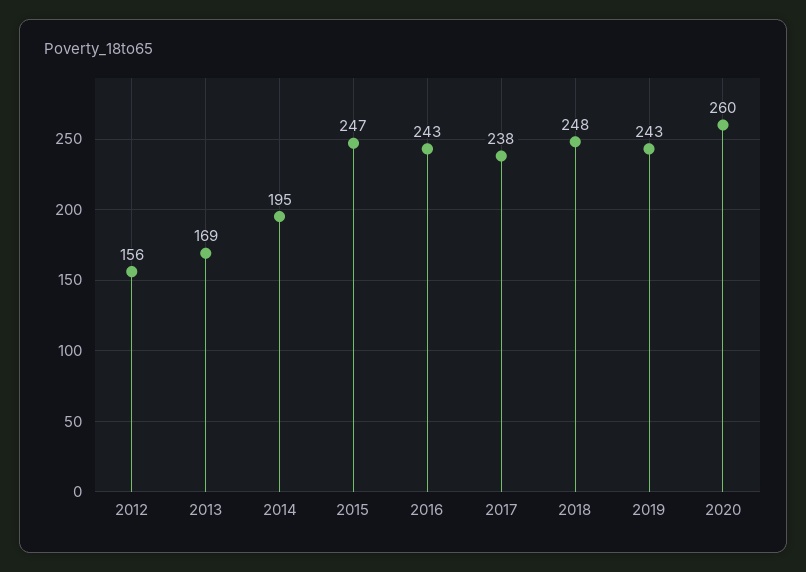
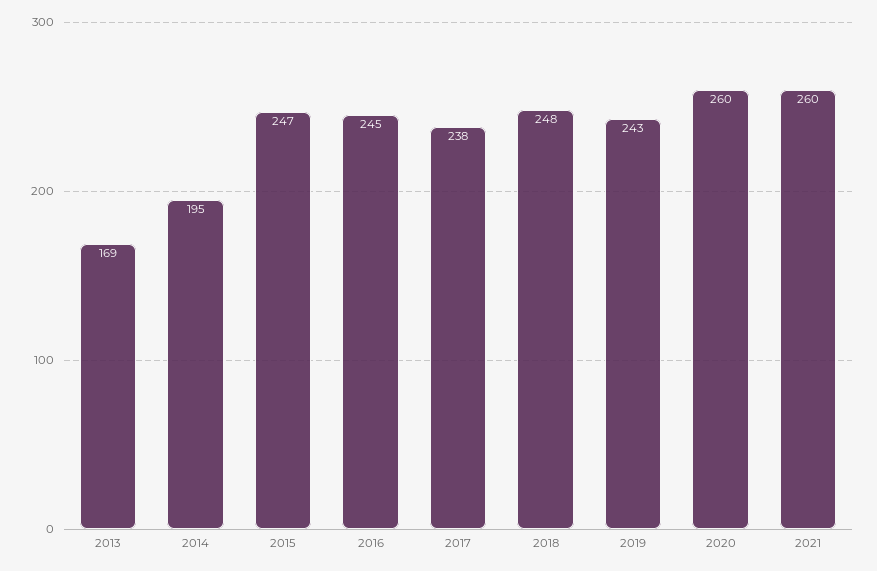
2012: 156 -> none
2016: 243 -> 245
2021: none -> 260

